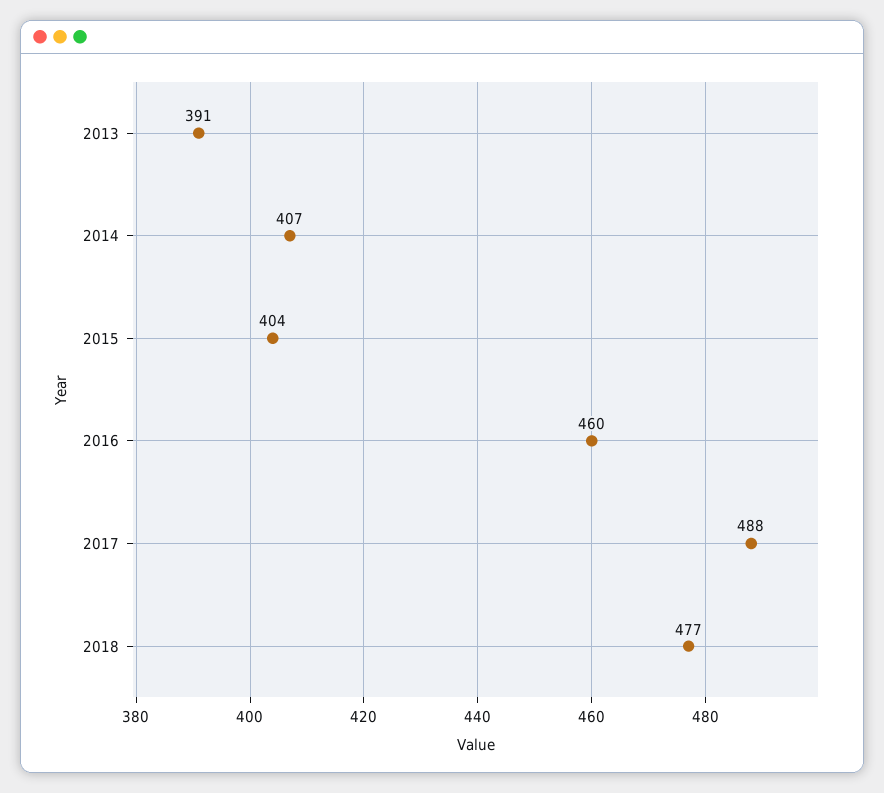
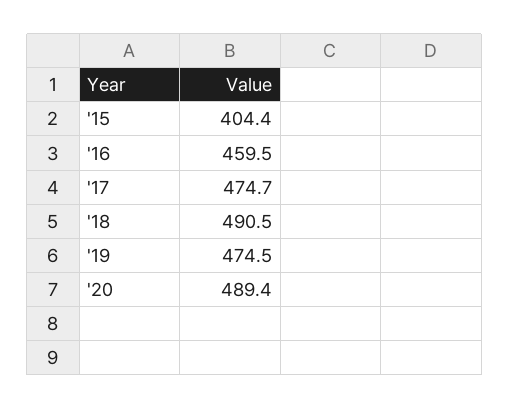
2013: 391 -> none
2014: 407 -> none
2017: 488 -> 474.7
2018: 477 -> 490.5
'19: none -> 474.5
'20: none -> 489.4

